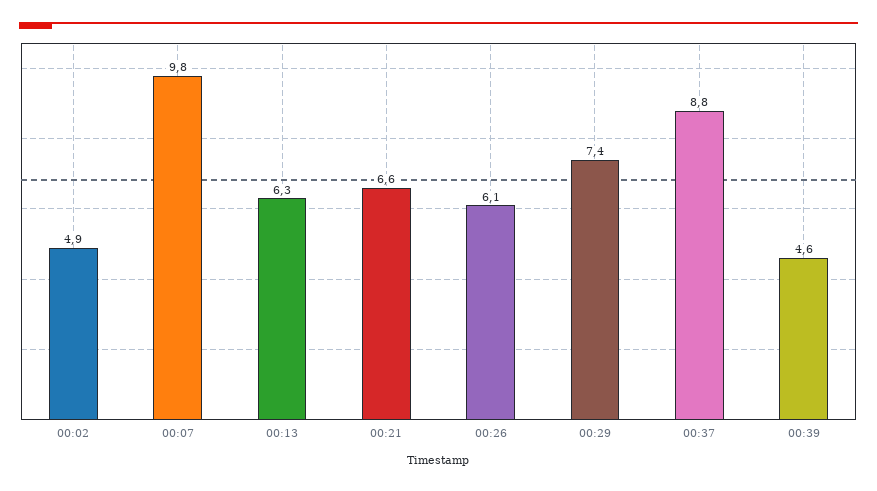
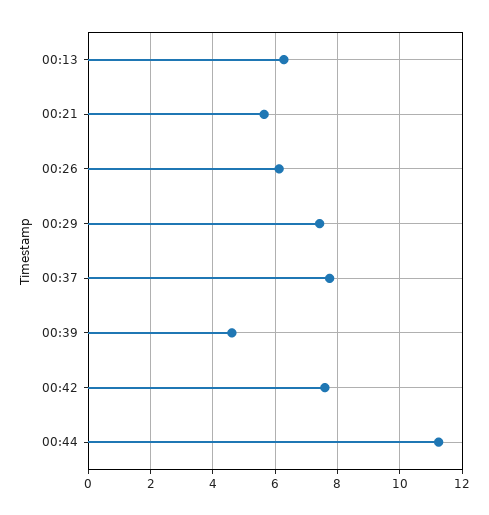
00:02: 4.9 -> none
00:07: 9.8 -> none
00:21: 6.6 -> 5.6
00:37: 8.8 -> 7.8
00:42: none -> 7.6
00:44: none -> 11.2

